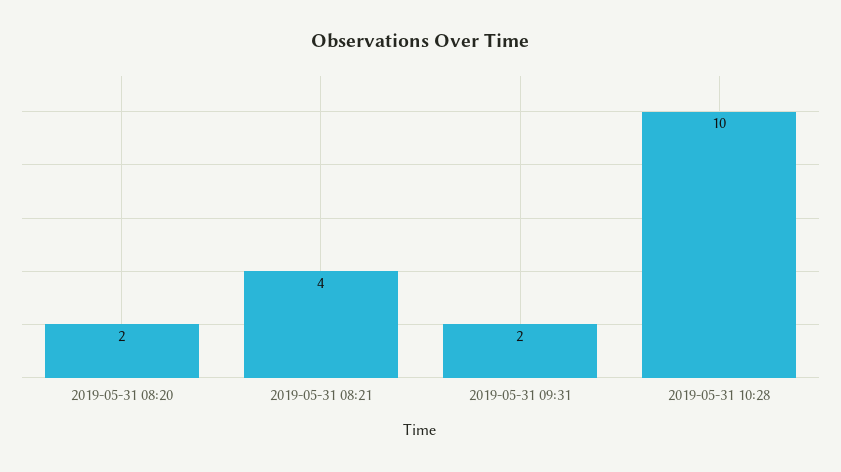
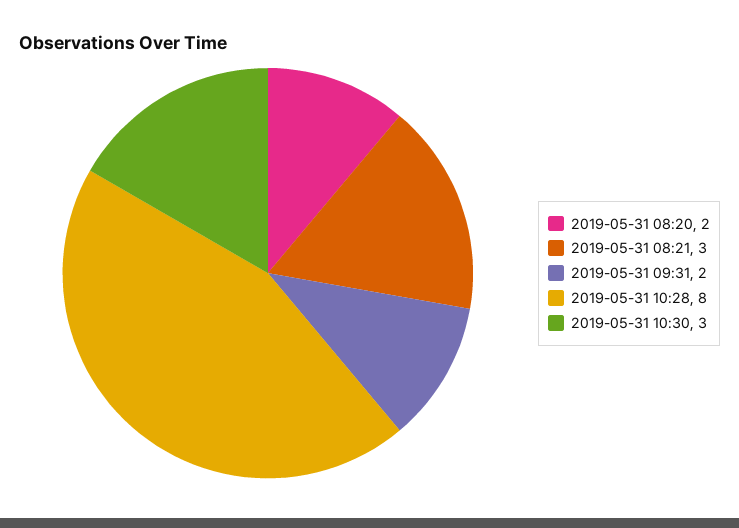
2019-05-31 08:21: 4 -> 3
2019-05-31 10:28: 10 -> 8
2019-05-31 10:30: none -> 3

